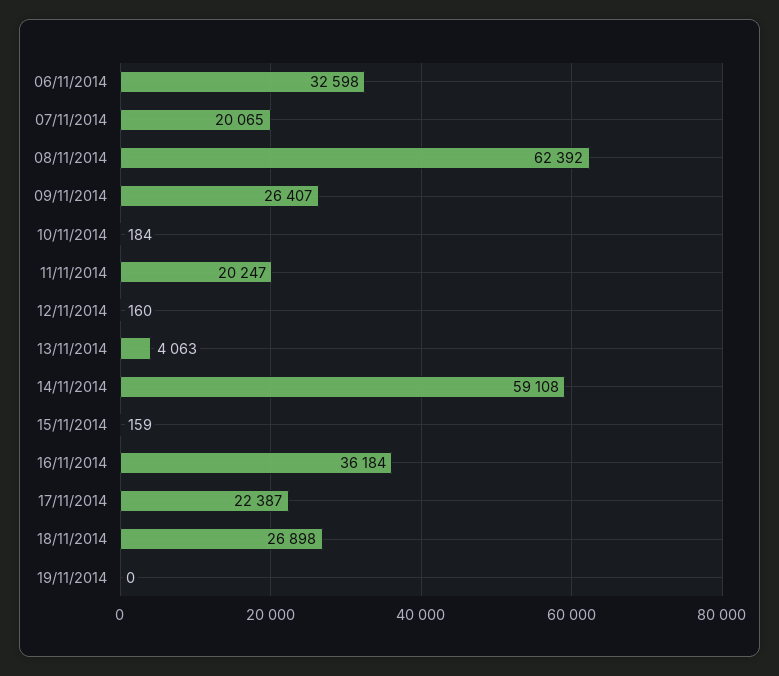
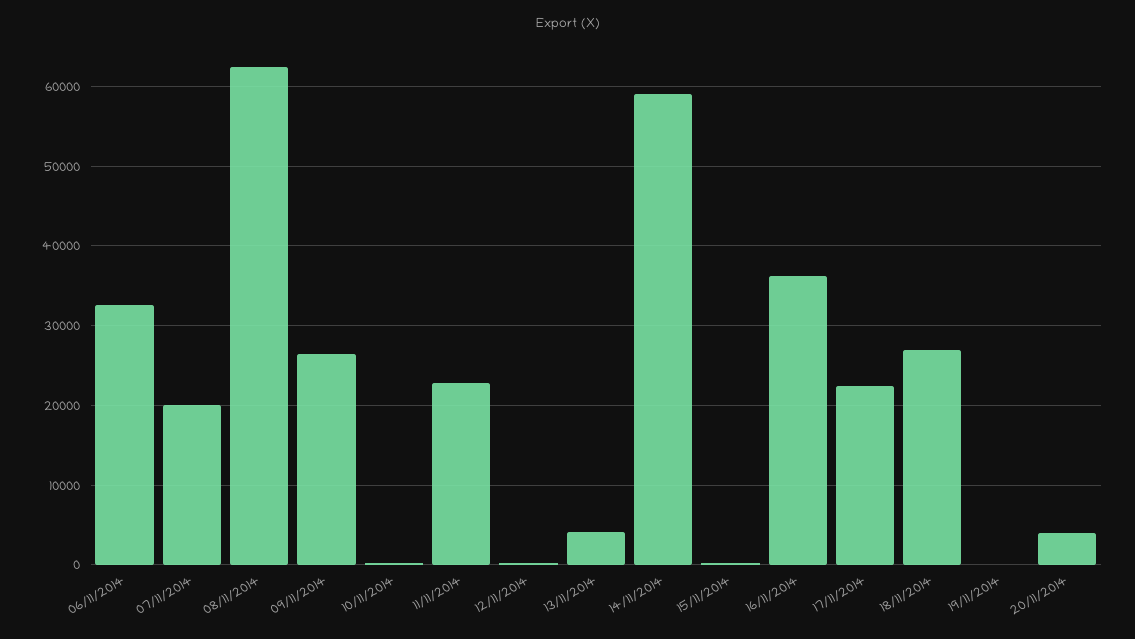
11/11/2014: 20247 -> 23000
20/11/2014: none -> 4000

